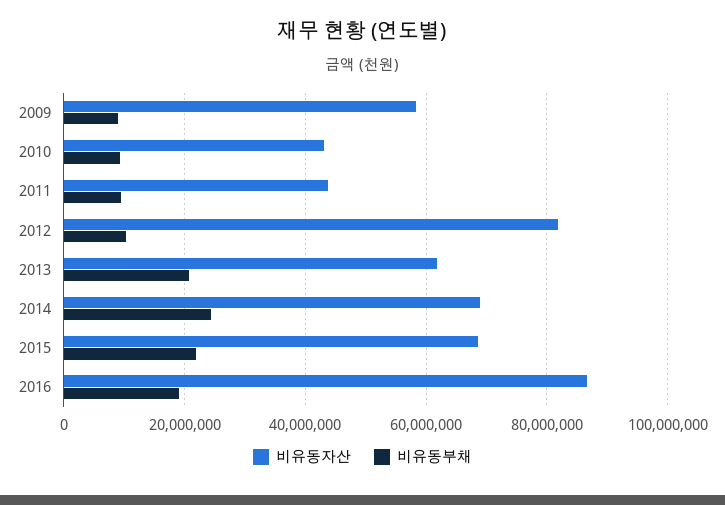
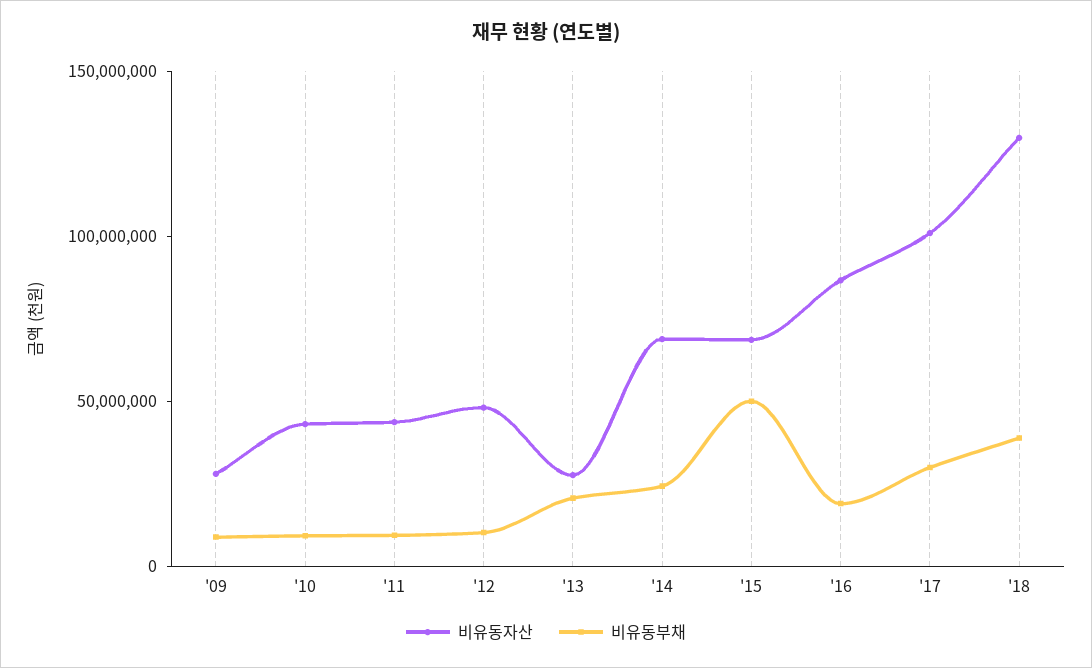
비유동자산, 2009: 58000000 -> 30000000
비유동자산, 2012: 82000000 -> 50000000
비유동자산, 2013: 62000000 -> 30000000
비유동부채, 2015: 22000000 -> 50000000
비유동자산, '17: none -> 100000000
비유동부채, '17: none -> 30000000
비유동자산, '18: none -> 130000000
비유동부채, '18: none -> 40000000

